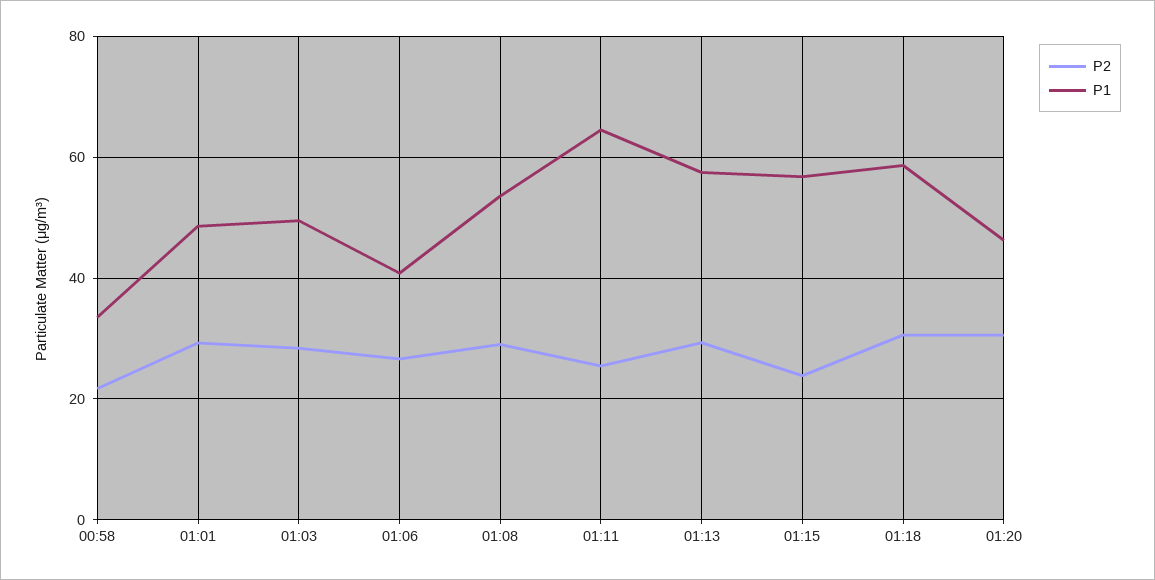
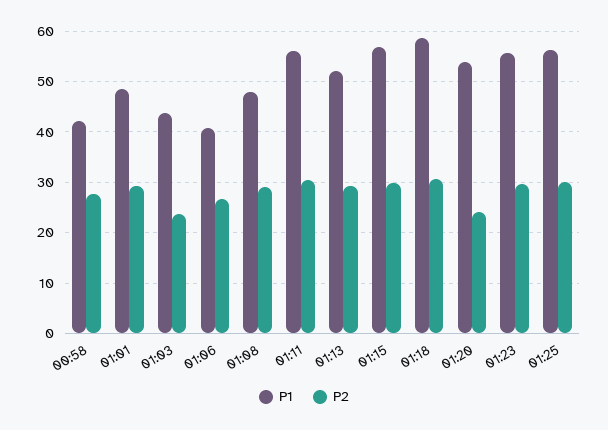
P2, 00:58: 22 -> 28
P1, 00:58: 34 -> 42
P2, 01:03: 28 -> 24
P1, 01:03: 50 -> 44
P1, 01:08: 54 -> 48
P2, 01:11: 26 -> 30
P1, 01:11: 64 -> 56
P1, 01:13: 58 -> 52
P2, 01:15: 24 -> 30
P2, 01:20: 30 -> 24
P1, 01:20: 46 -> 54
P1, 01:23: none -> 56
P2, 01:23: none -> 30
P1, 01:25: none -> 56
P2, 01:25: none -> 30

